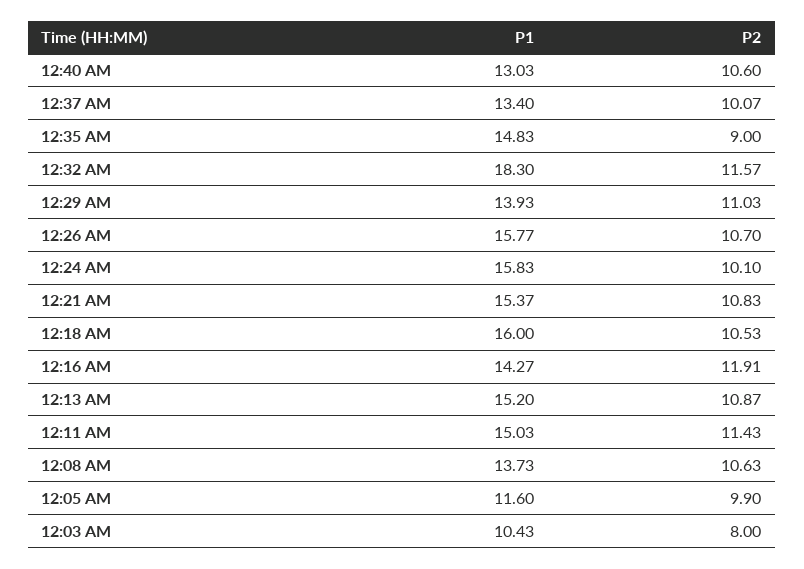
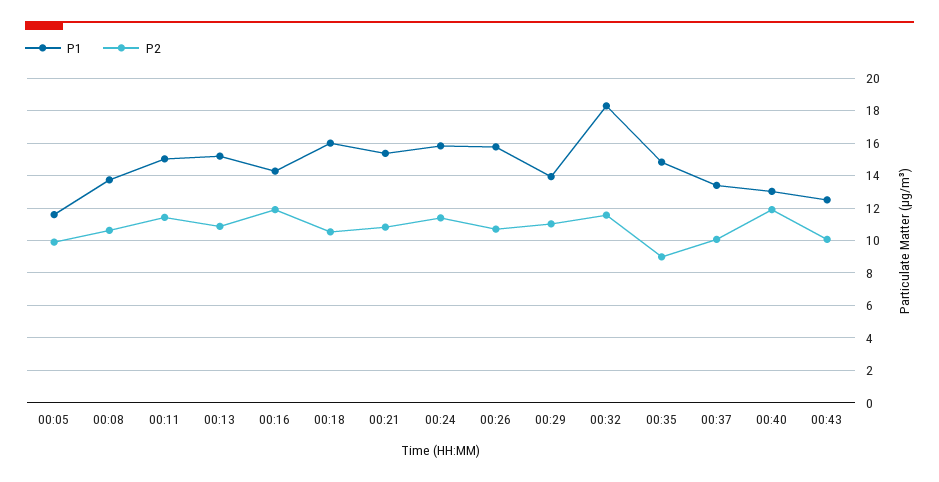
P2, 12:40 AM: 10.6 -> 12
P2, 12:24 AM: 10.1 -> 11.5
P1, 12:03 AM: 10.43 -> none
P2, 12:03 AM: 8 -> none
P1, 00:43: none -> 12.5
P2, 00:43: none -> 10

